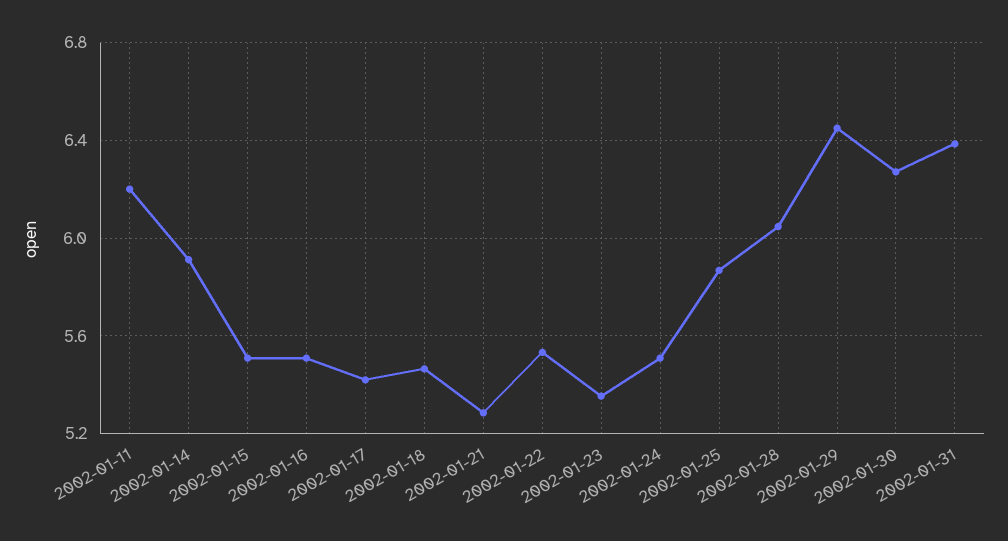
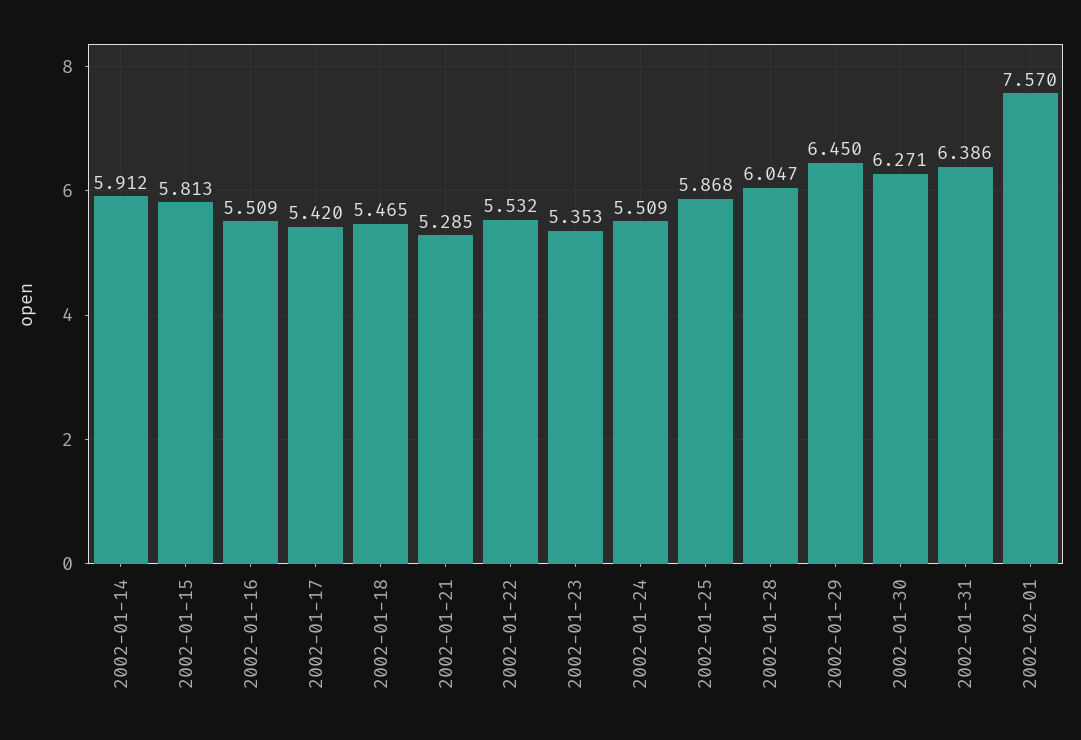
2002-01-11: 6.2 -> none
2002-01-15: 5.5 -> 5.813
2002-02-01: none -> 7.57

